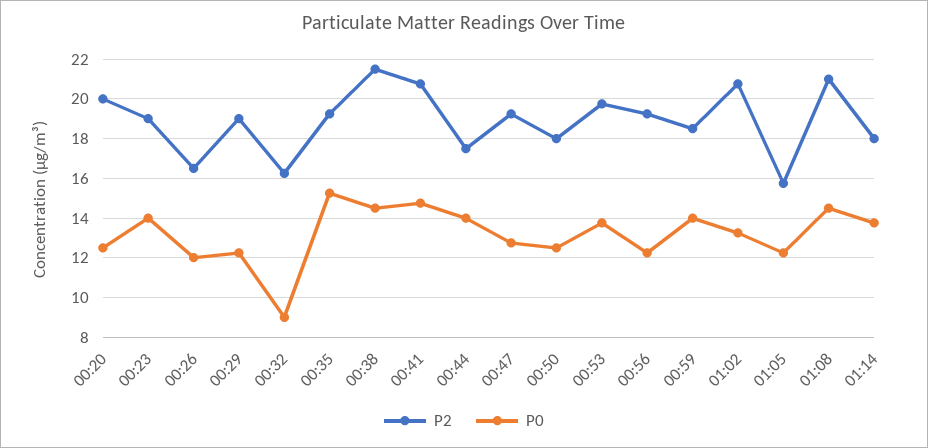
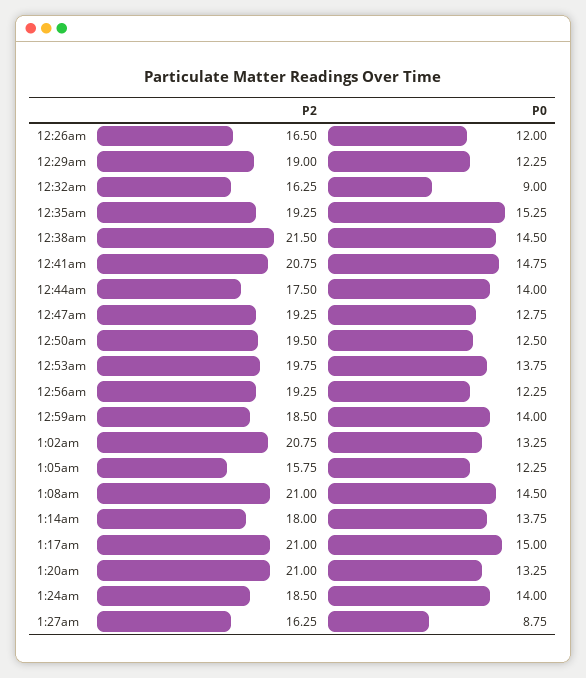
P2, 00:20: 20 -> none
P0, 00:20: 12.5 -> none
P2, 00:23: 19 -> none
P0, 00:23: 14 -> none
P2, 00:50: 18 -> 19.5
P2, 1:17am: none -> 21
P0, 1:17am: none -> 15
P2, 1:20am: none -> 21
P0, 1:20am: none -> 13.25
P2, 1:24am: none -> 18.5
P0, 1:24am: none -> 14
P2, 1:27am: none -> 16.25
P0, 1:27am: none -> 8.75

